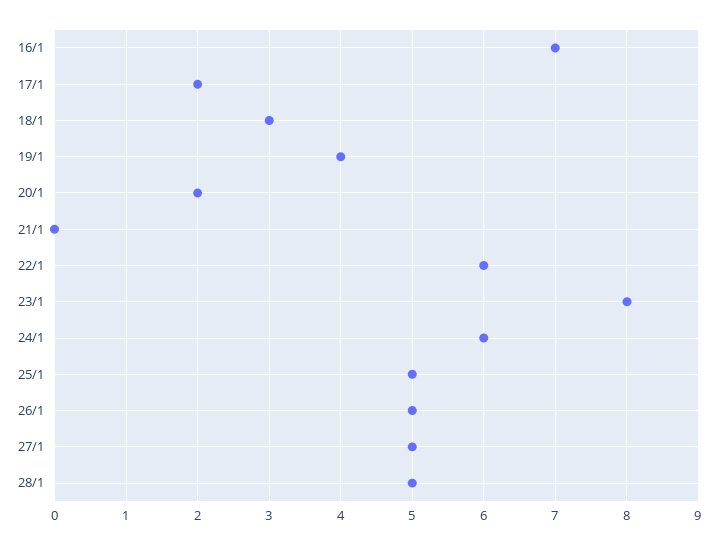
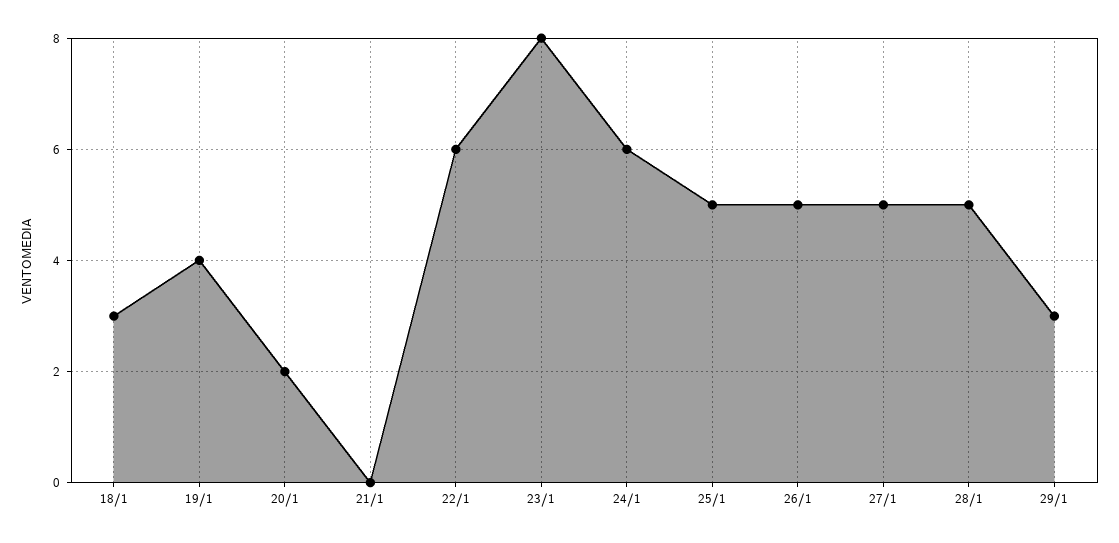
16/1: 7 -> none
17/1: 2 -> none
29/1: none -> 3

